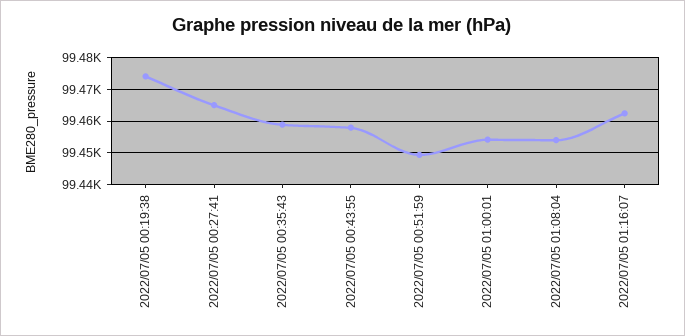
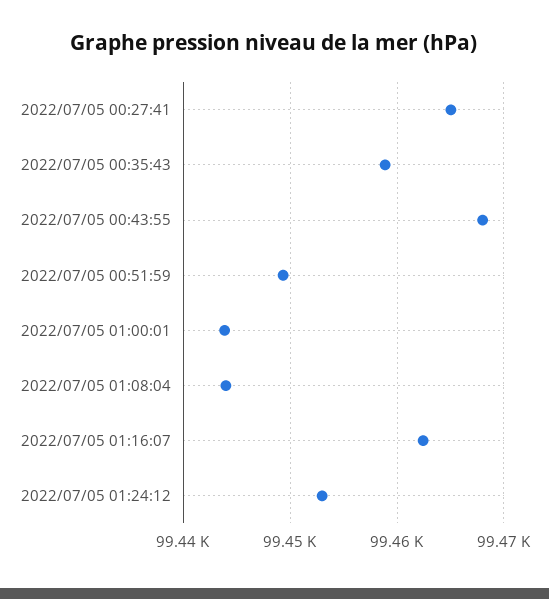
2022/07/05 00:19:38: 99474 -> none
2022/07/05 00:43:55: 99458 -> 99468
2022/07/05 01:00:01: 99454 -> 99444
2022/07/05 01:08:04: 99454 -> 99444
2022/07/05 01:24:12: none -> 99453

